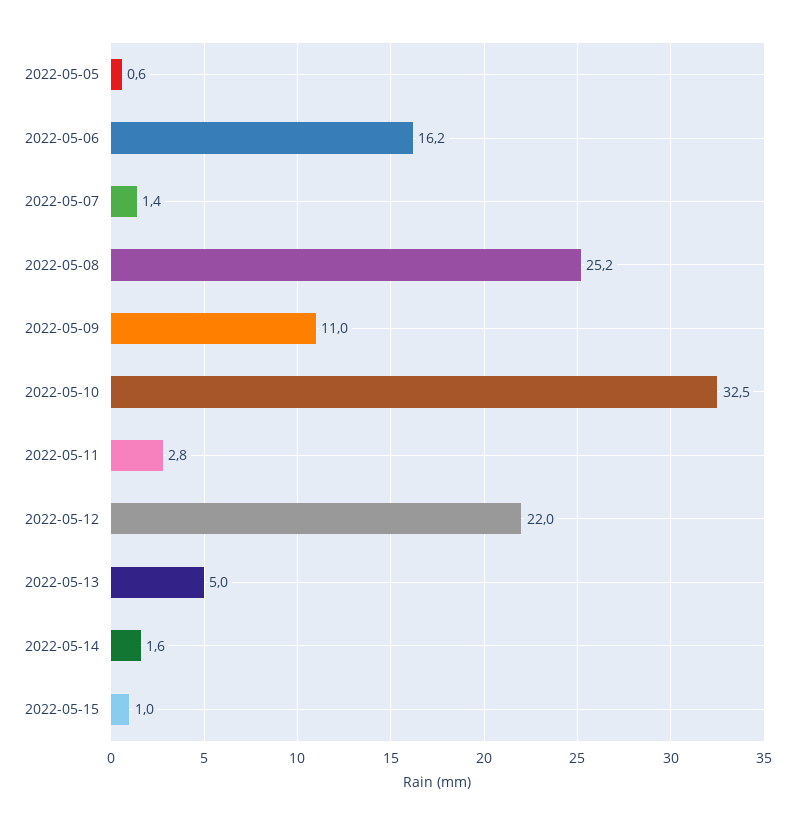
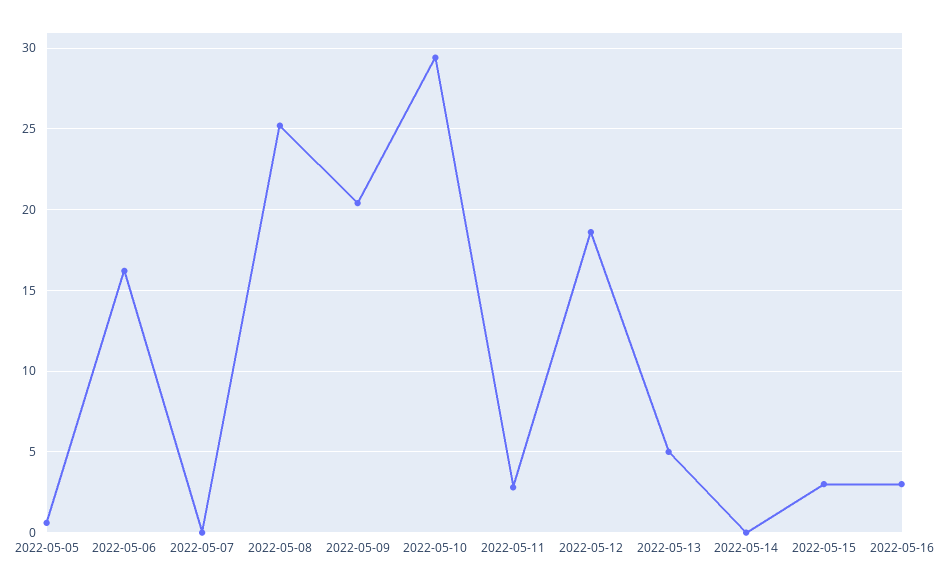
2022-05-07: 1.4 -> 0
2022-05-09: 11 -> 20.5
2022-05-10: 32.5 -> 29.5
2022-05-12: 22 -> 18.5
2022-05-14: 1.6 -> 0
2022-05-15: 1 -> 3
2022-05-16: none -> 3

